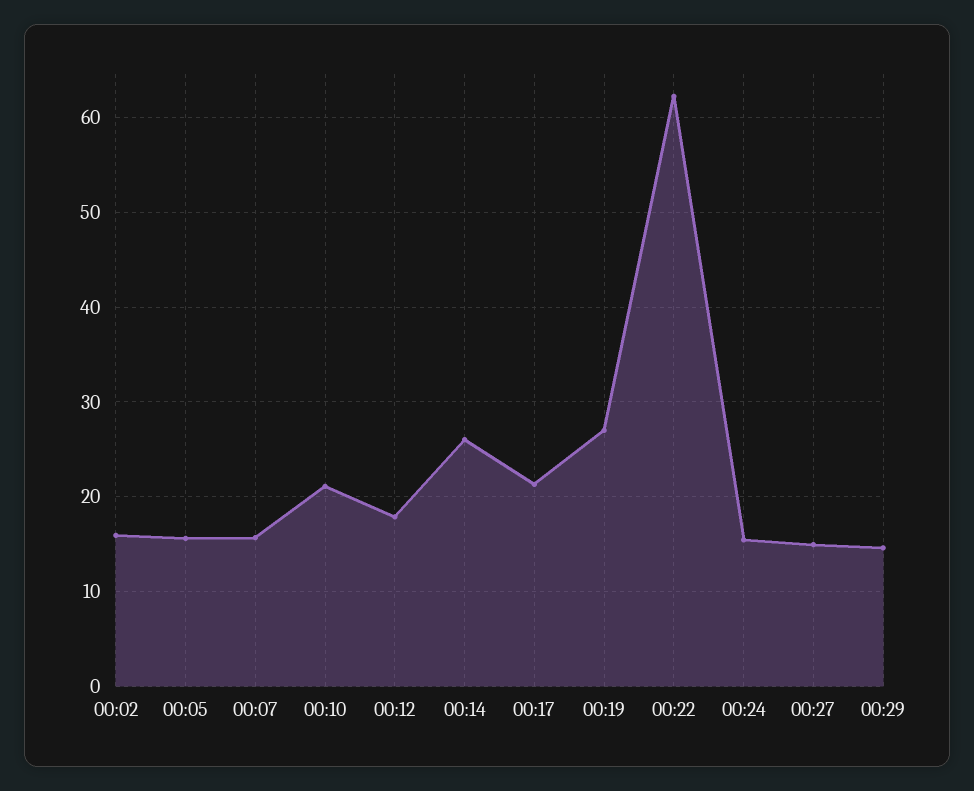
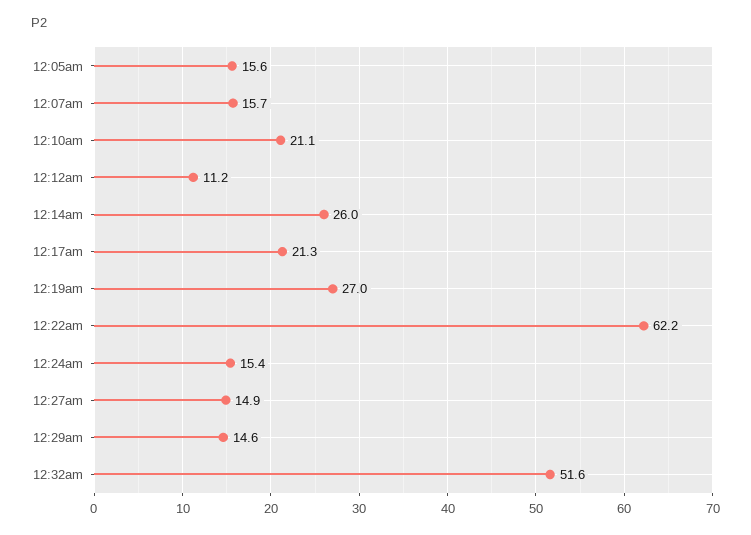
00:02: 16 -> none
00:12: 18 -> 11.2
12:32am: none -> 51.6

